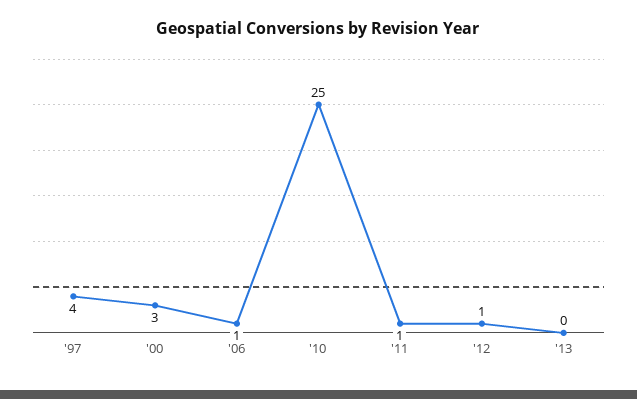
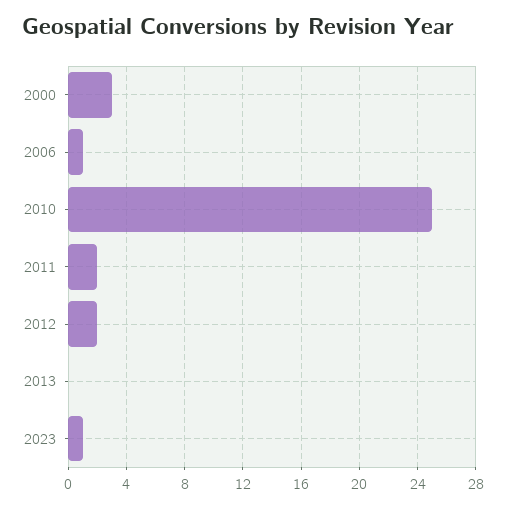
'97: 4 -> none
'11: 1 -> 2
'12: 1 -> 2
2023: none -> 1

